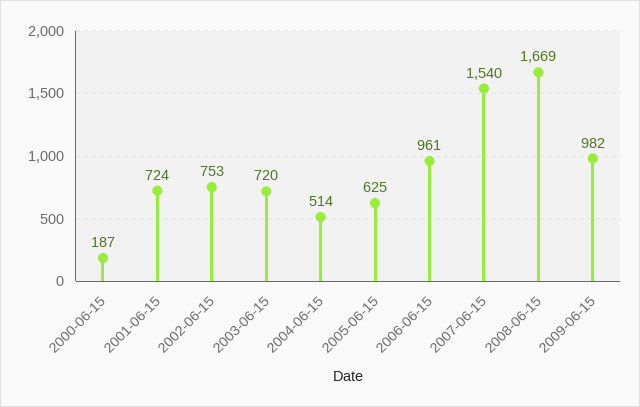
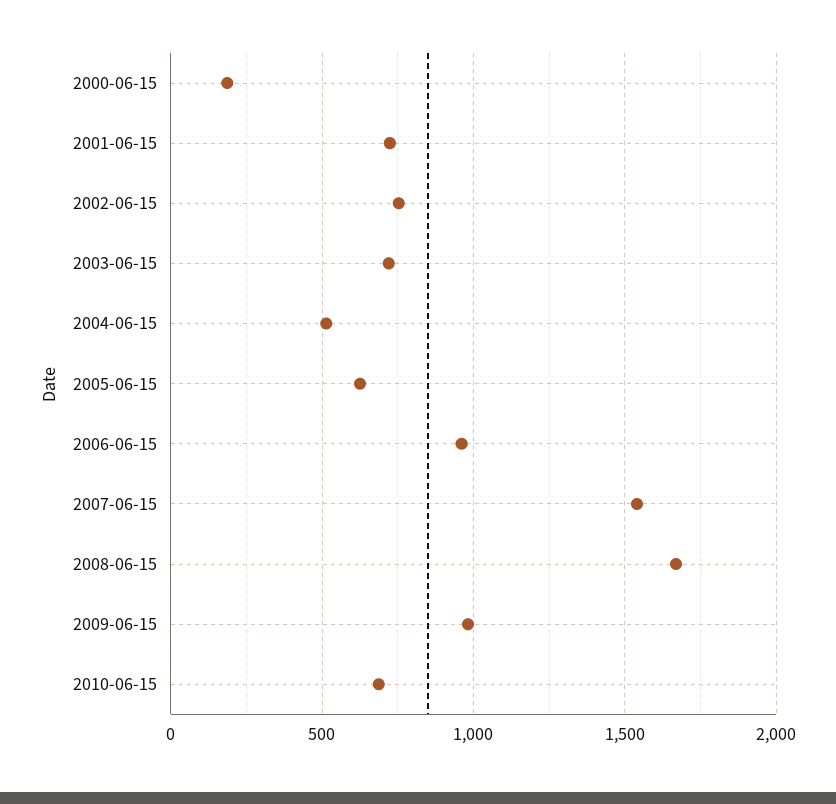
2010-06-15: none -> 700

